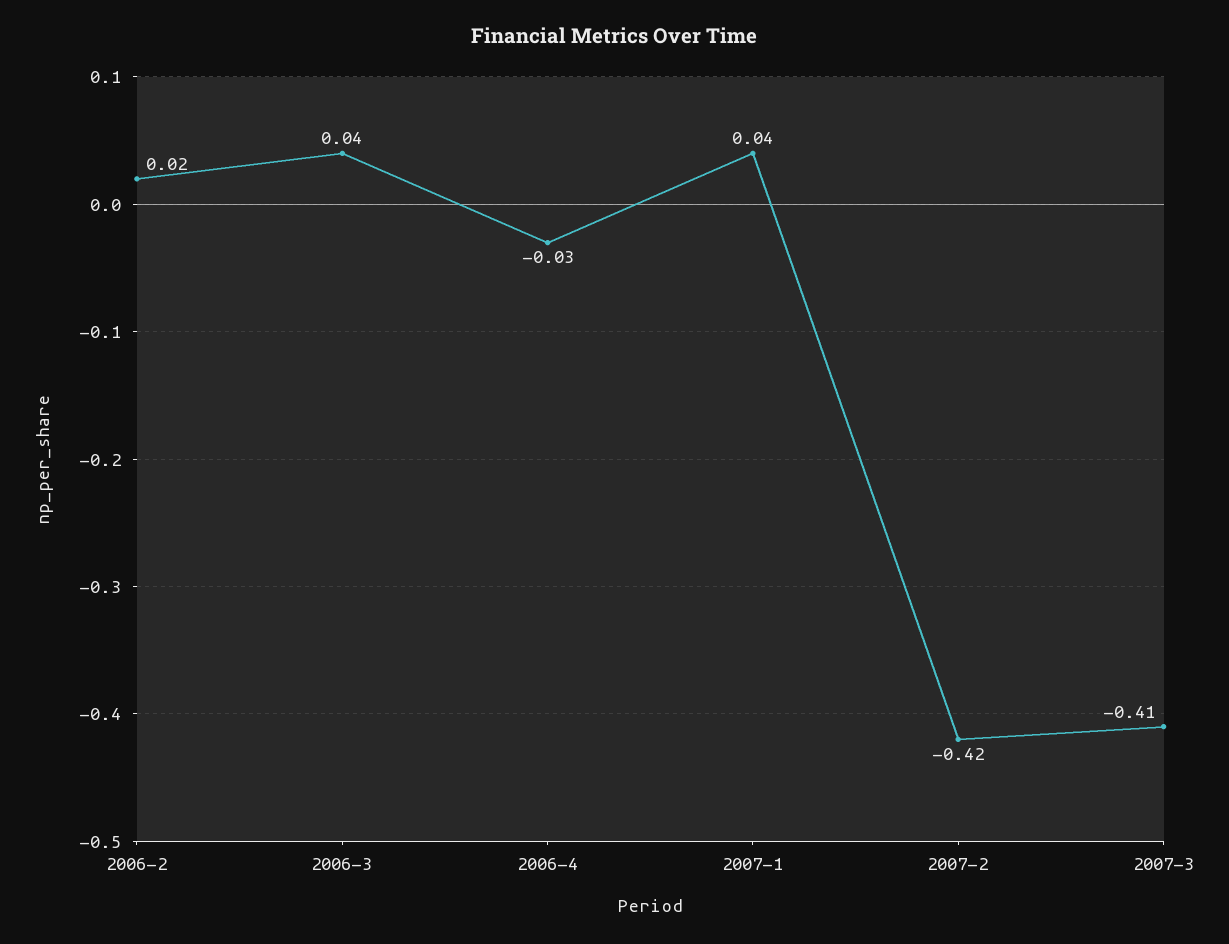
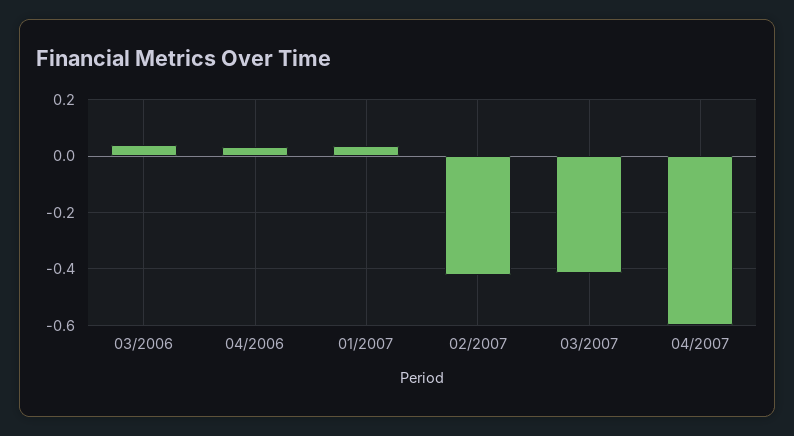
2006-2: 0.02 -> none
2006-4: -0.03 -> 0.025
04/2007: none -> -0.6

